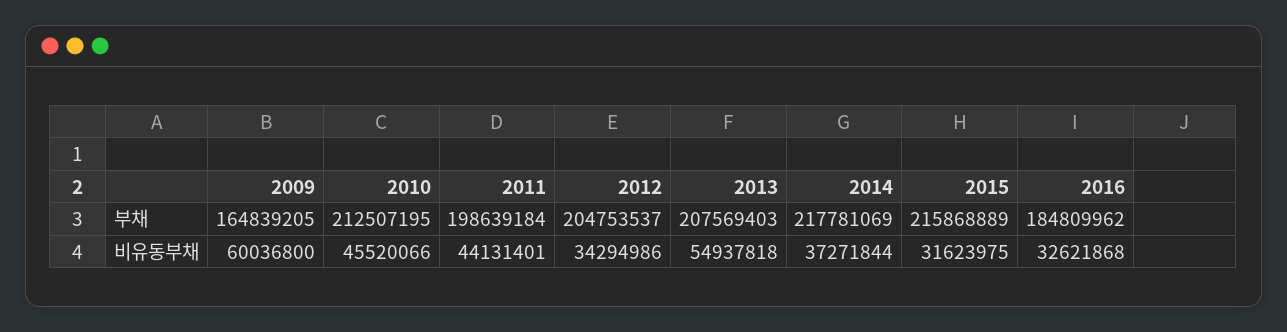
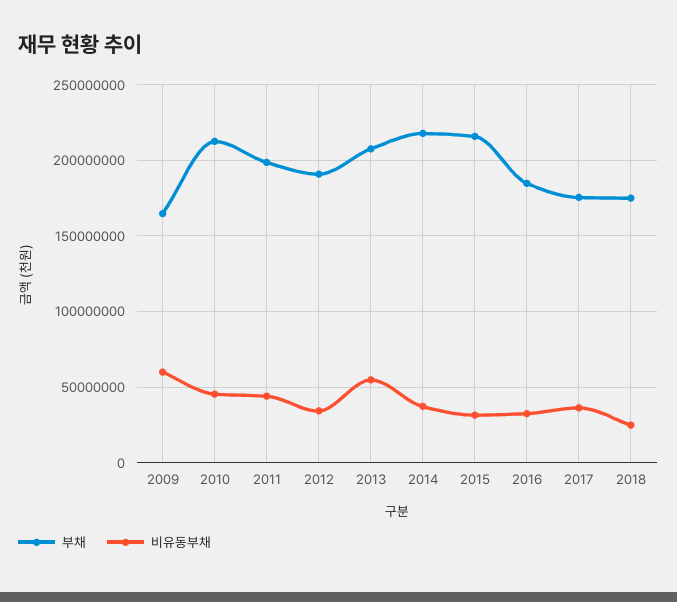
부채, 2012: 204753537 -> 190000000
부채, 2017: none -> 175000000
비유동부채, 2017: none -> 35000000
부채, 2018: none -> 175000000
비유동부채, 2018: none -> 25000000

